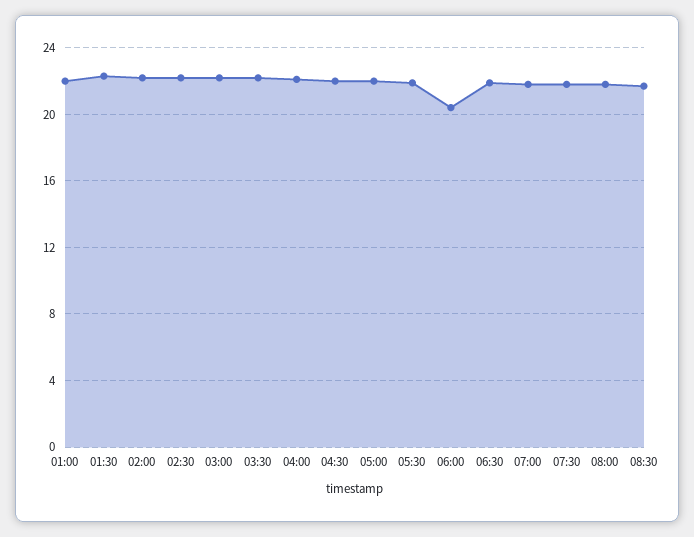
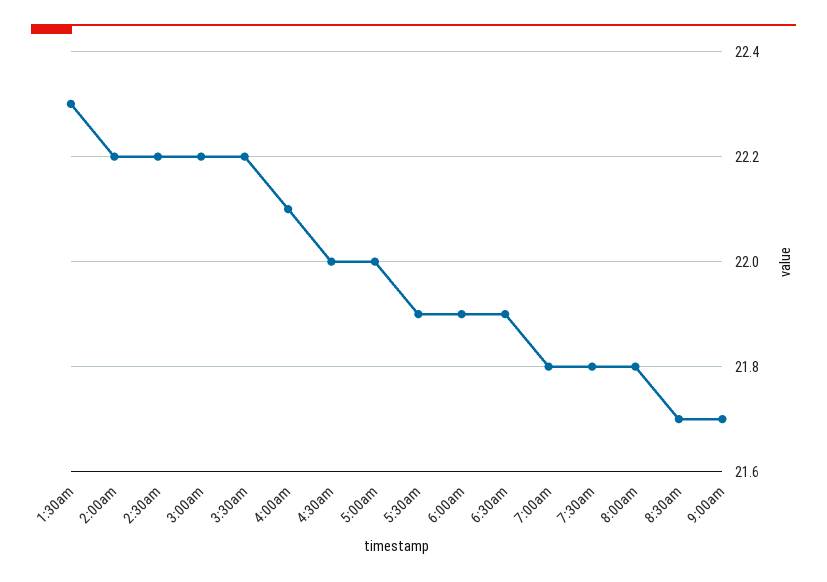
01:00: 22 -> none
06:00: 20.5 -> 21.9
9:00am: none -> 21.7

